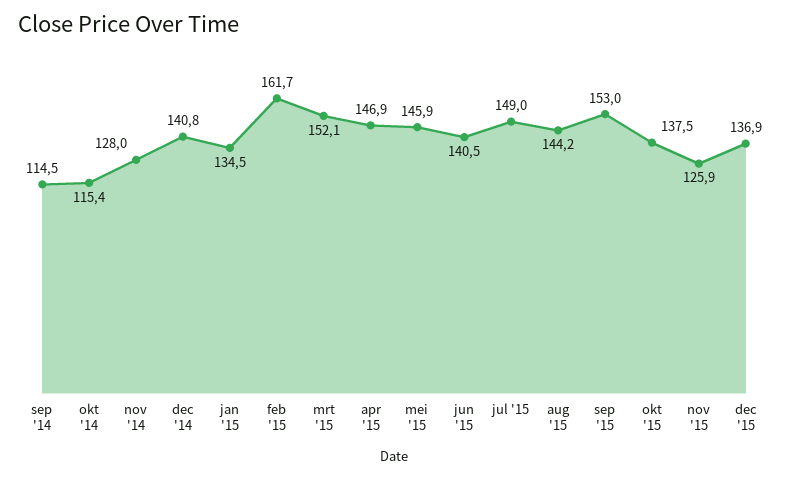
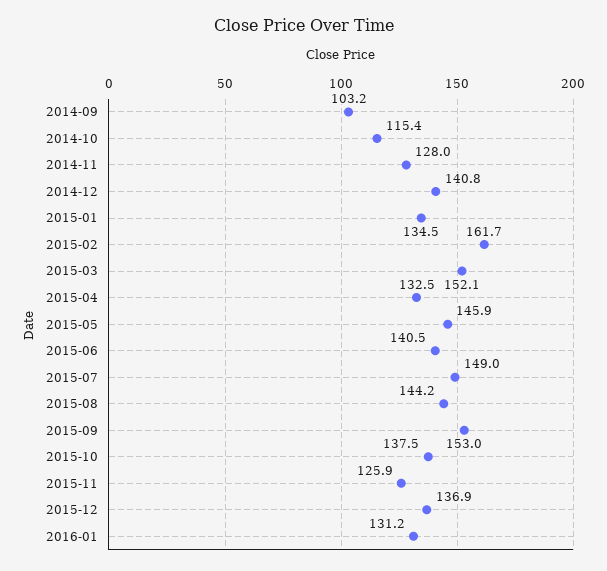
sep '14: 114.5 -> 103.2
apr '15: 146.9 -> 132.5
2016-01: none -> 131.2

